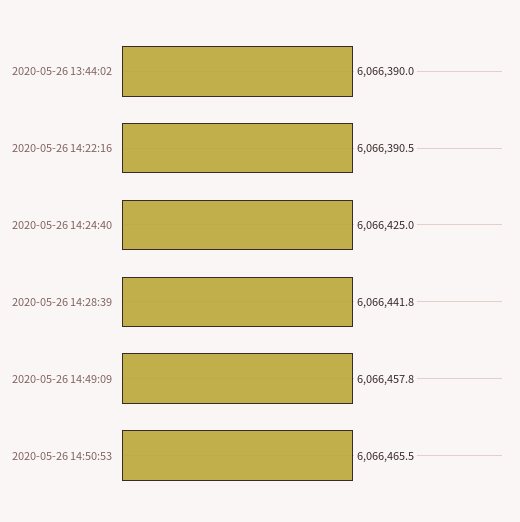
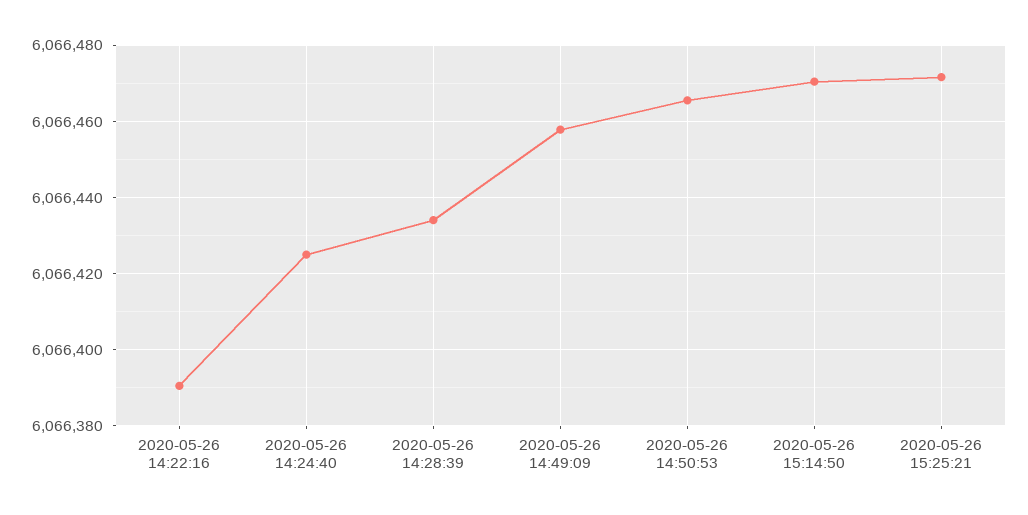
2020-05-26 13:44:02: 6066390 -> none
2020-05-26 14:28:39: 6066441.8 -> 6066434
2020-05-26 15:14:50: none -> 6066470
2020-05-26 15:25:21: none -> 6066472

